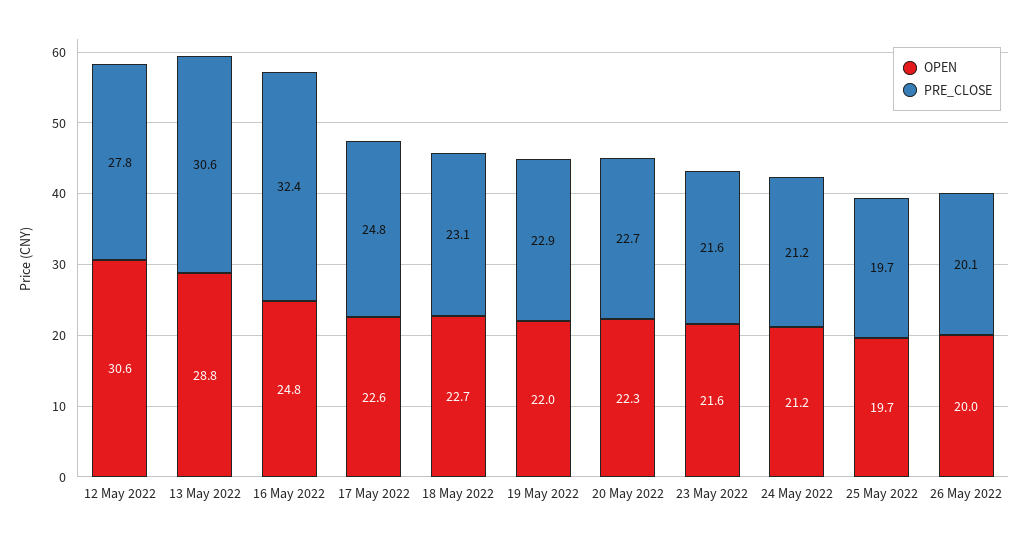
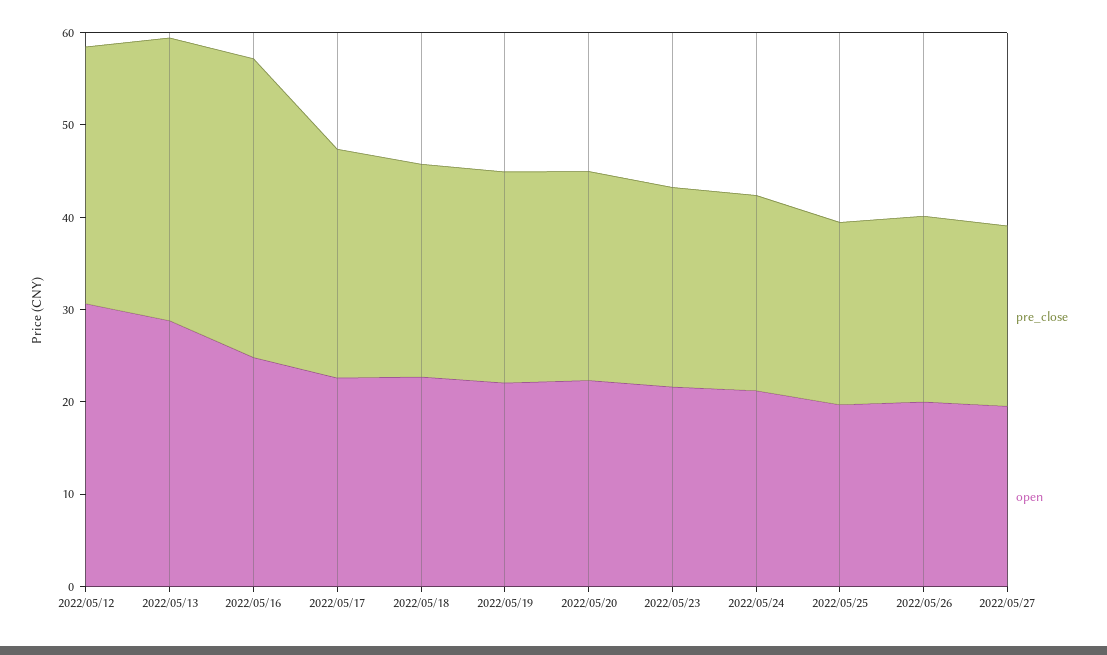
PRE_CLOSE, 2022/05/27: none -> 20
OPEN, 2022/05/27: none -> 20

